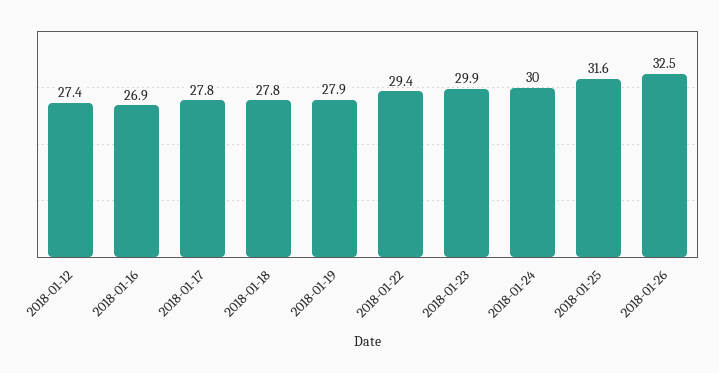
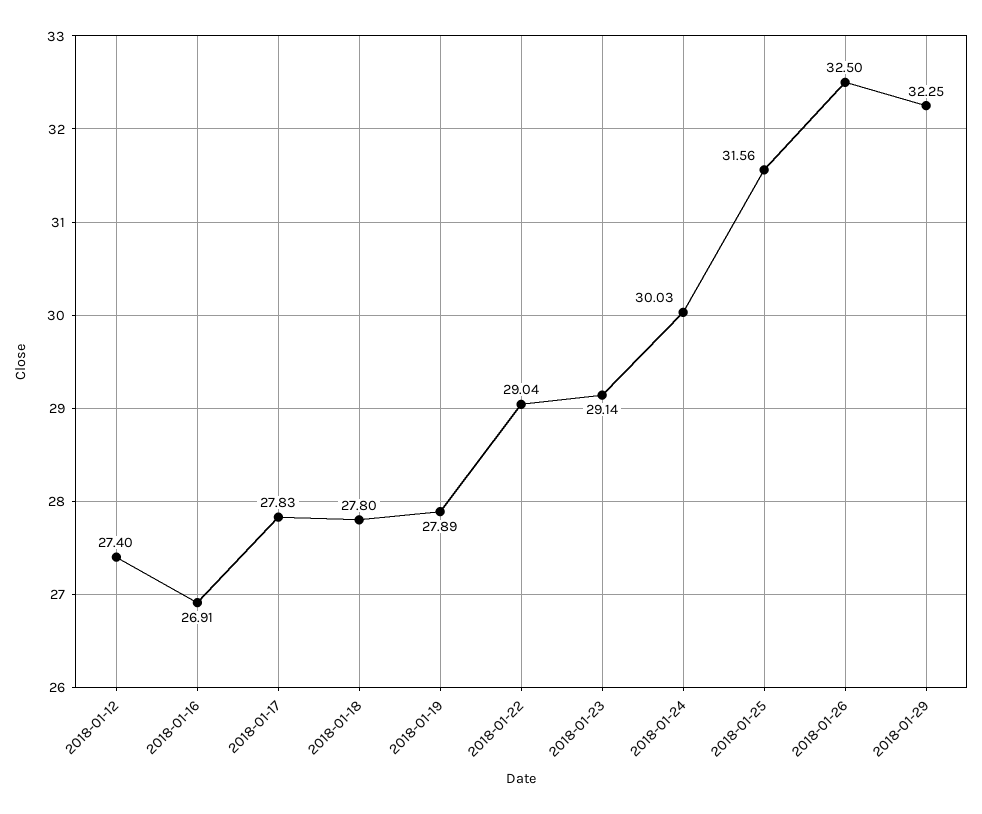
2018-01-22: 29.4 -> 29.04
2018-01-23: 29.9 -> 29.14
2018-01-29: none -> 32.25

